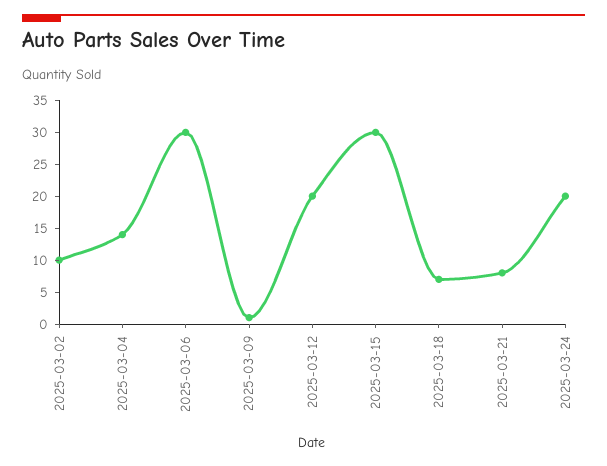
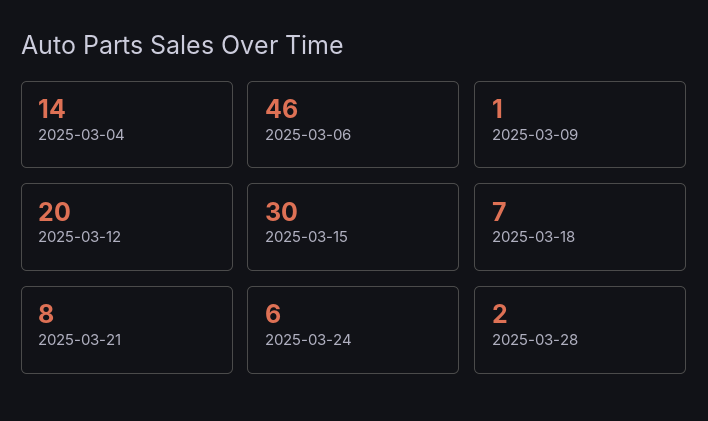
2025-03-02: 10 -> none
2025-03-06: 30 -> 46
2025-03-24: 20 -> 6
2025-03-28: none -> 2

